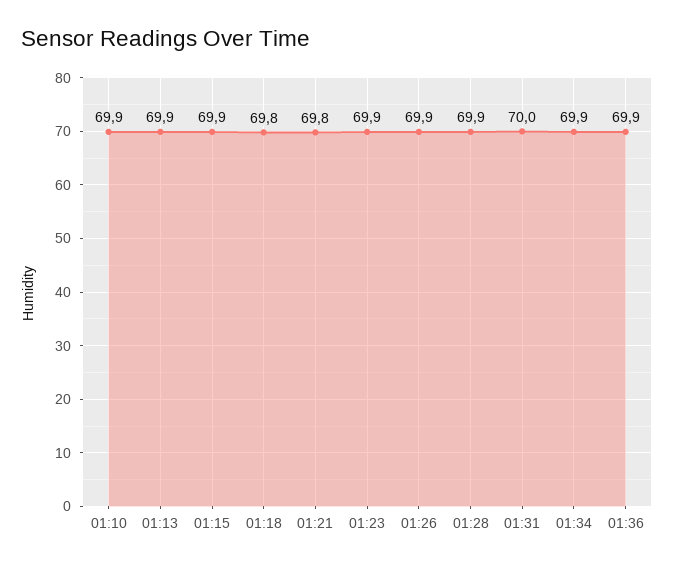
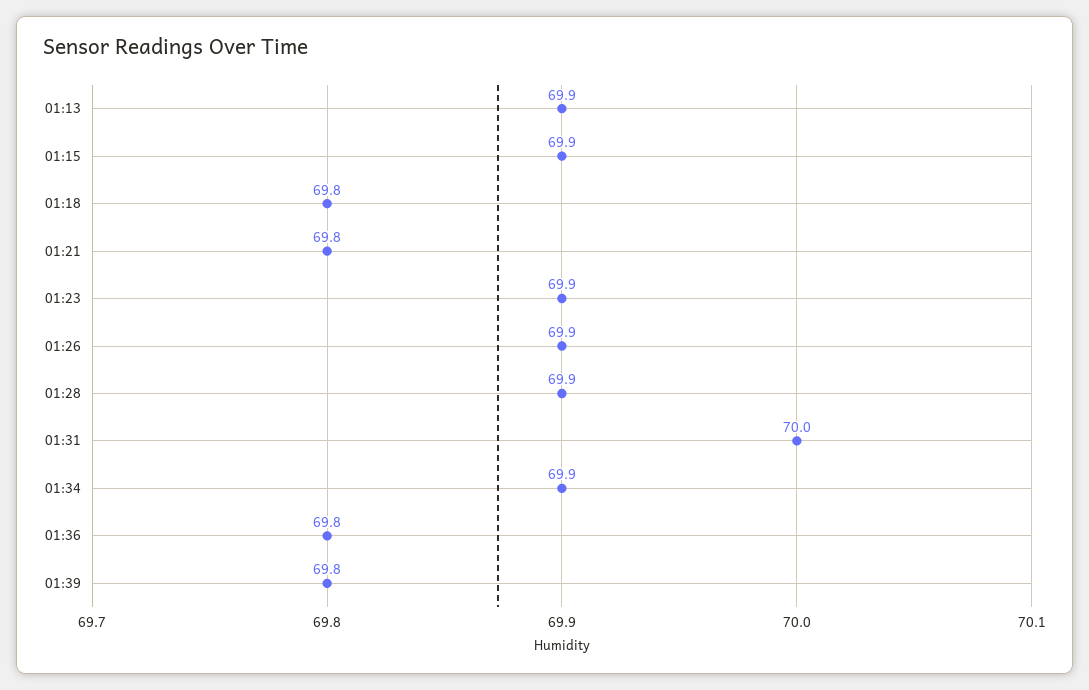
01:10: 69.9 -> none
01:36: 69.9 -> 69.8
01:39: none -> 69.8

